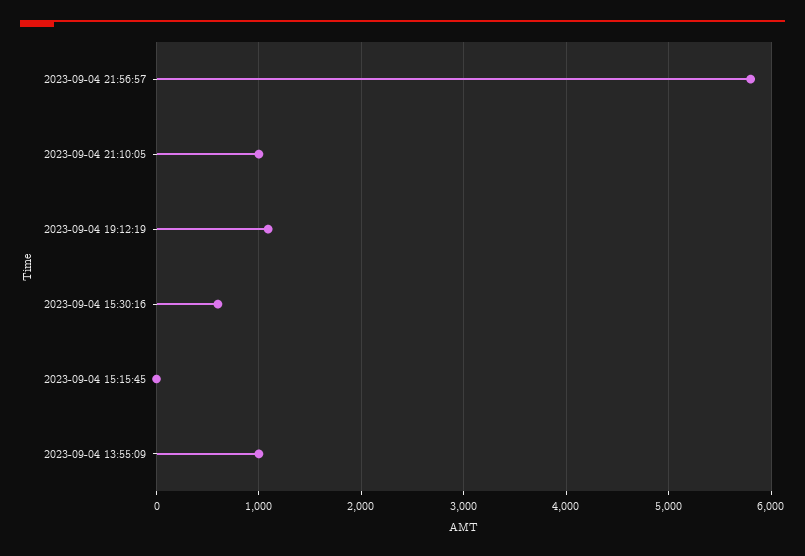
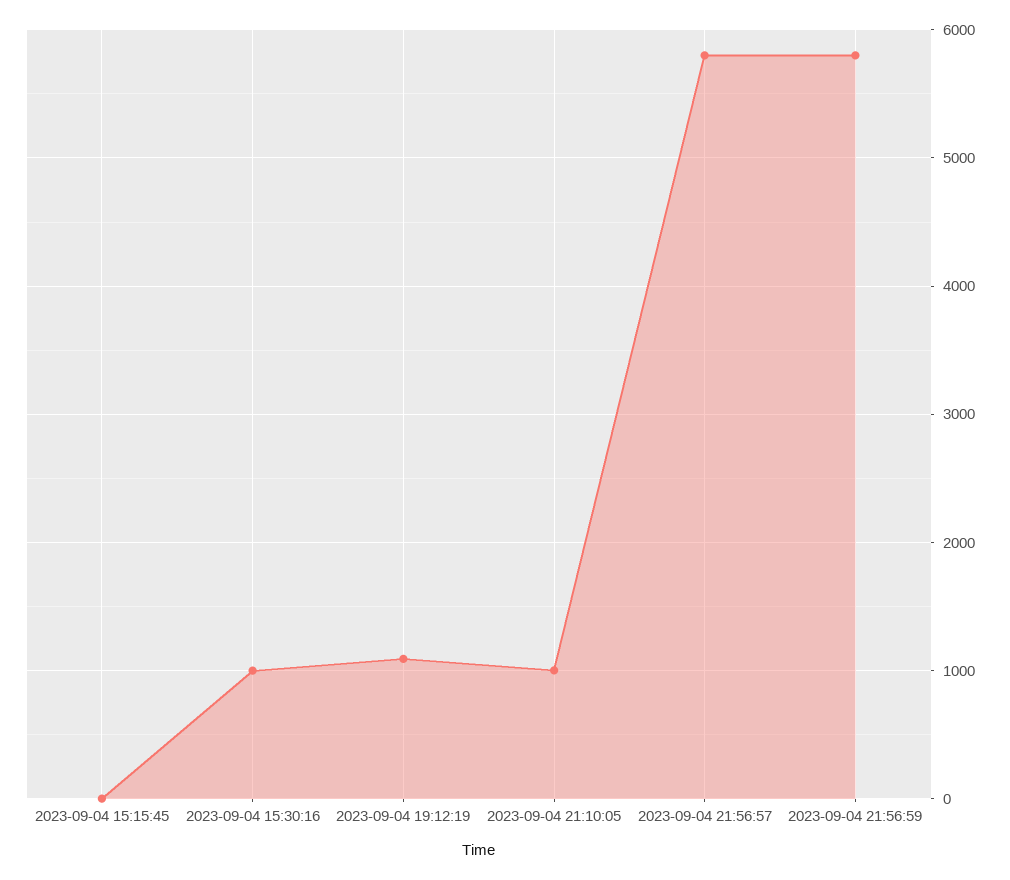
2023-09-04 15:30:16: 600 -> 1000
2023-09-04 13:55:09: 1000 -> none
2023-09-04 21:56:59: none -> 5800

